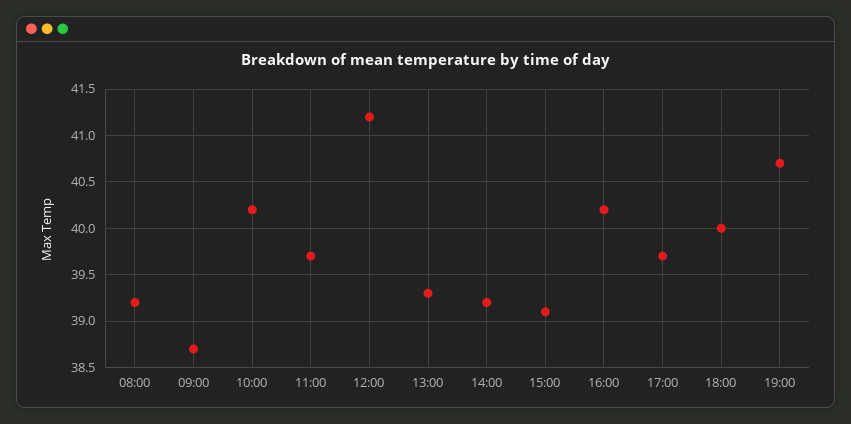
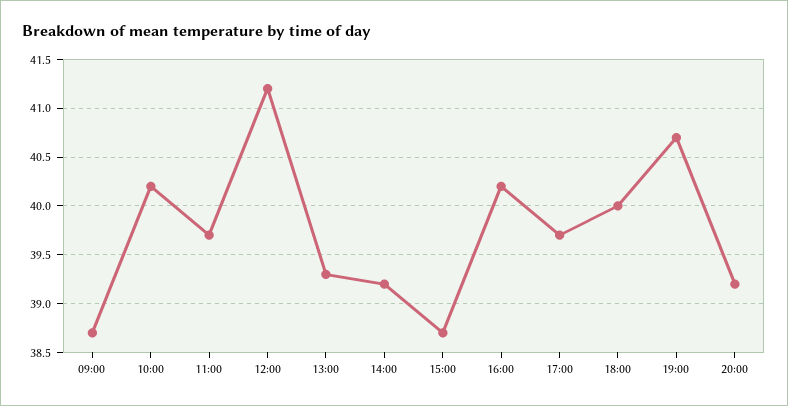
08:00: 39.2 -> none
15:00: 39.1 -> 38.7
20:00: none -> 39.2

